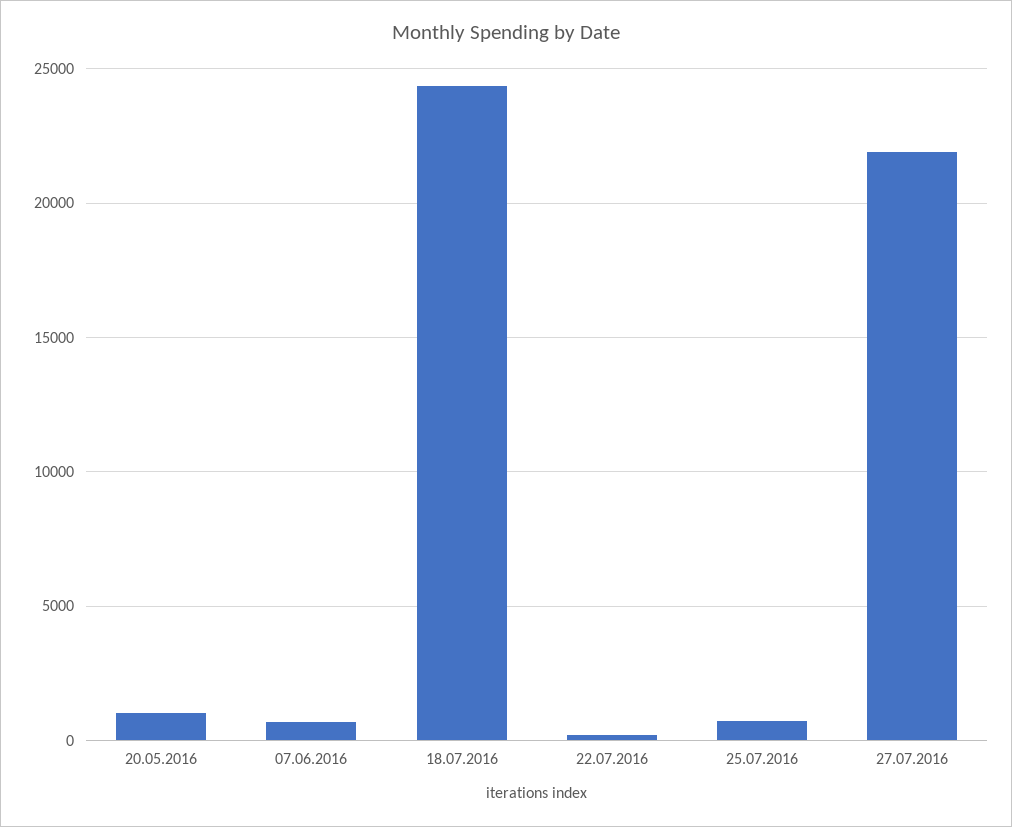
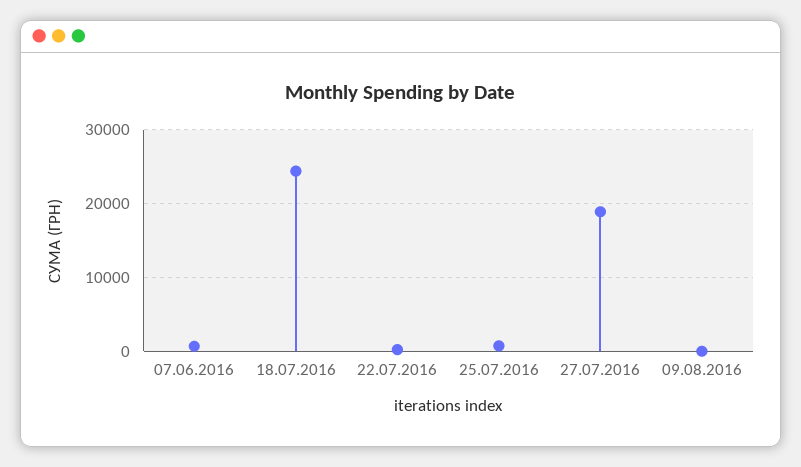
20.05.2016: 1000 -> none
27.07.2016: 22000 -> 19000
09.08.2016: none -> 0

